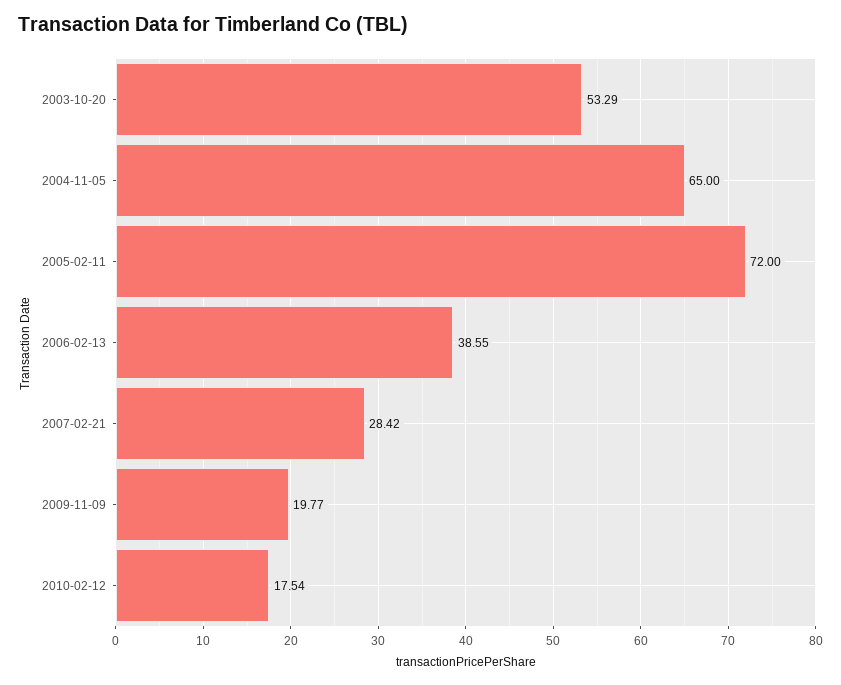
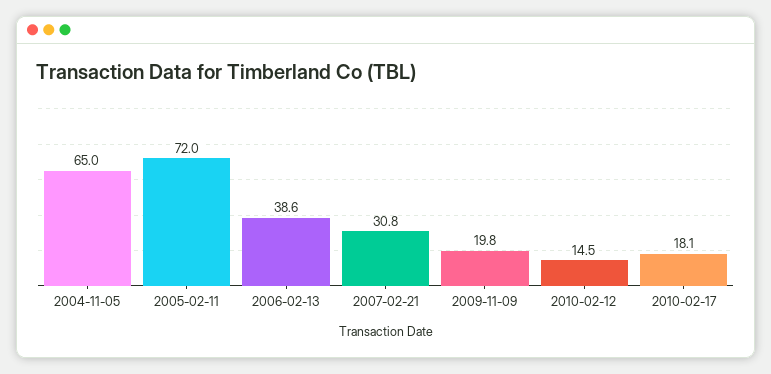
2003-10-20: 53.29 -> none
2007-02-21: 28.42 -> 30.8
2010-02-12: 17.54 -> 14.5
2010-02-17: none -> 18.1

